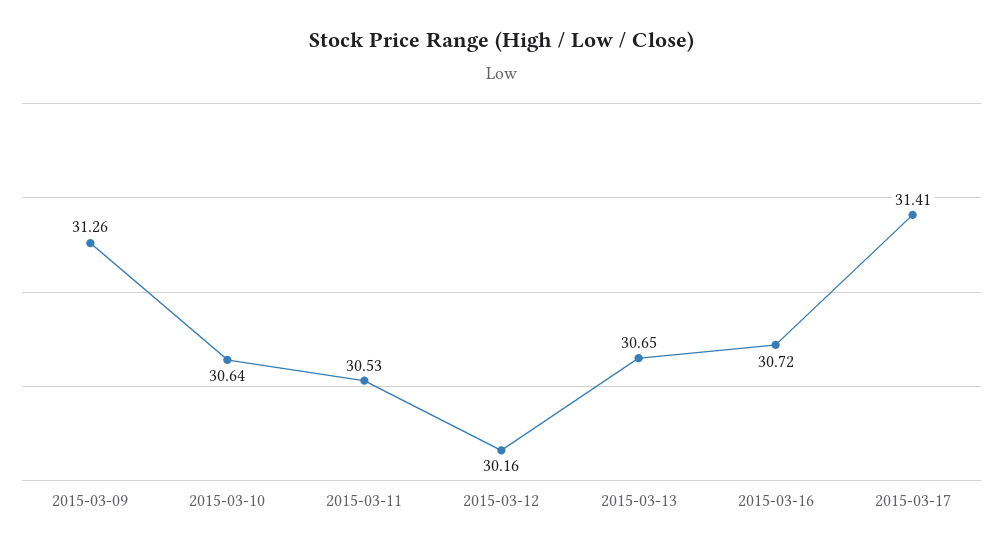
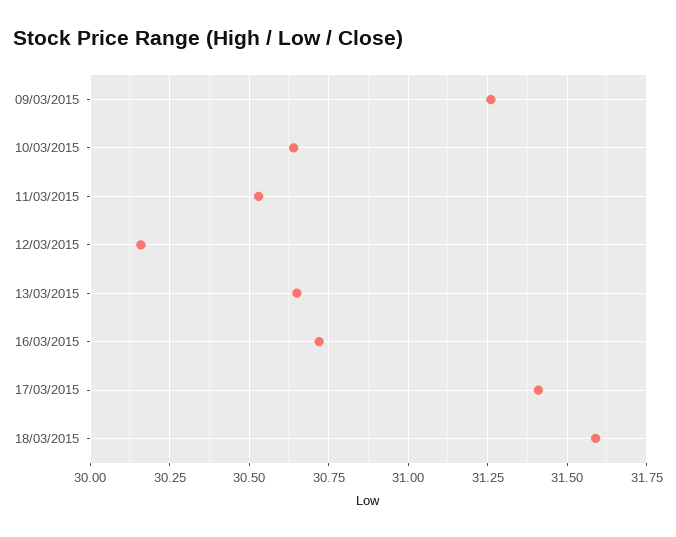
18/03/2015: none -> 31.6

